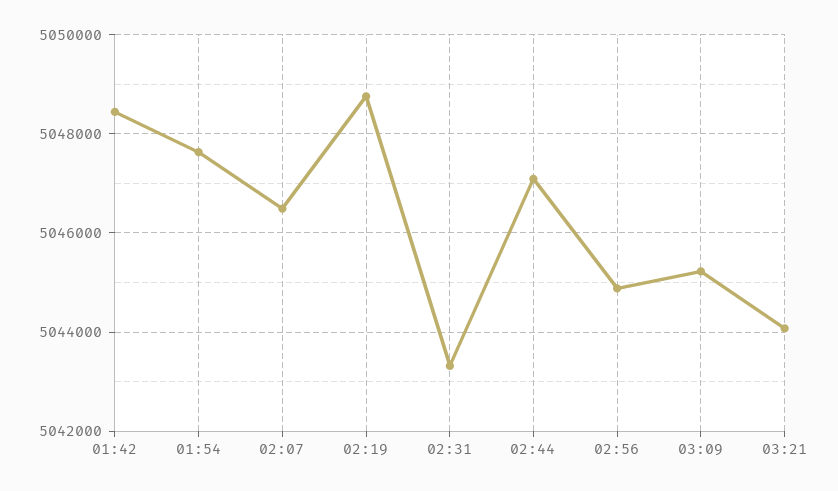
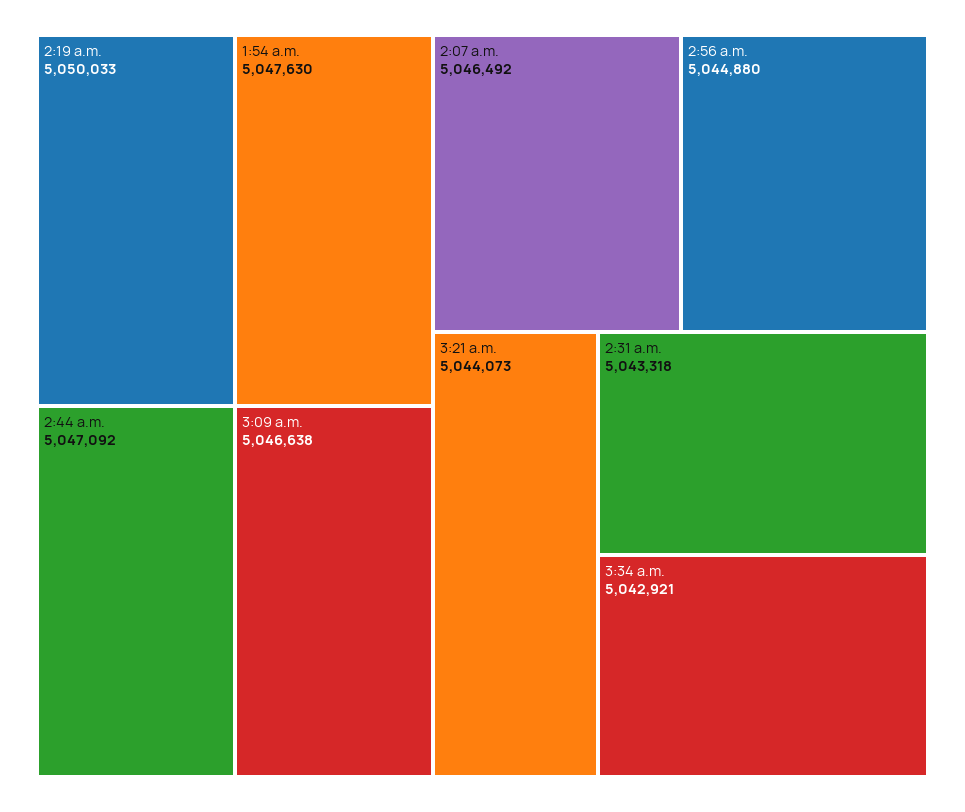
01:42: 5048400 -> none
02:19: 5048800 -> 5050033
03:09: 5045200 -> 5046638
3:34 a.m.: none -> 5042921

